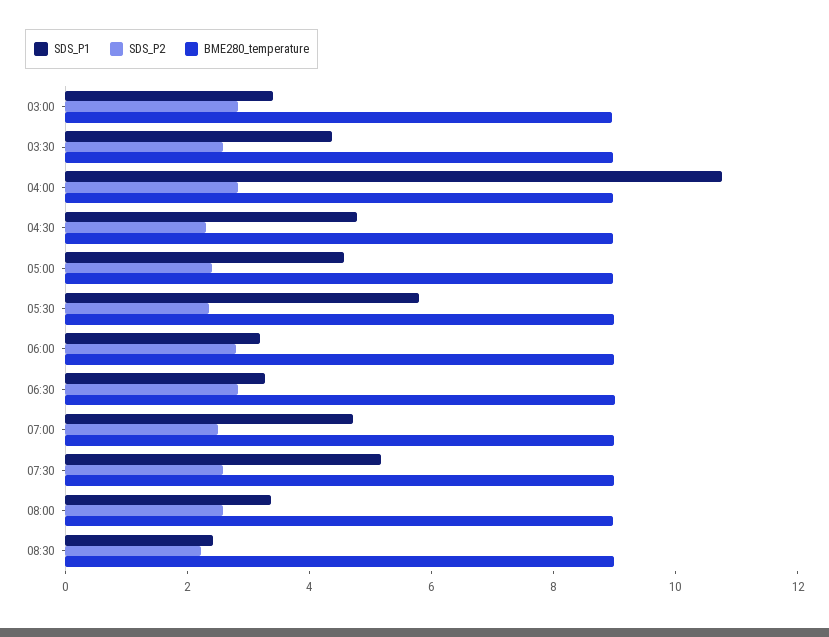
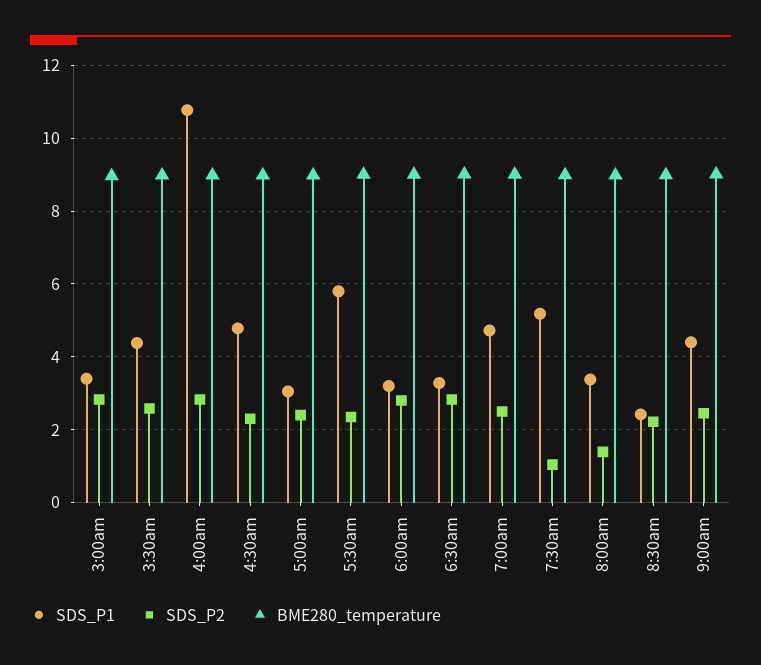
SDS_P1, 05:00: 4.5 -> 3
SDS_P2, 07:30: 2.5 -> 1
SDS_P2, 08:00: 2.5 -> 1.4
SDS_P1, 9:00am: none -> 4.4
SDS_P2, 9:00am: none -> 2.4
BME280_temperature, 9:00am: none -> 9

